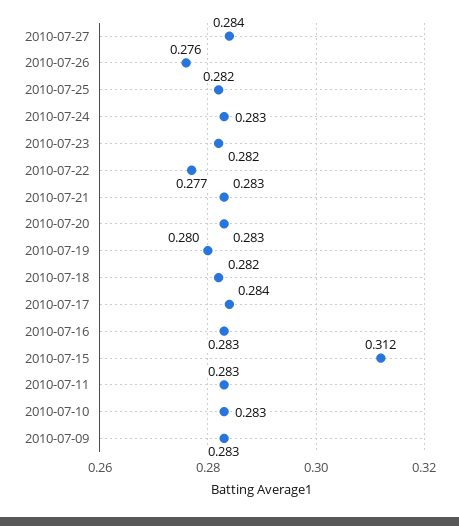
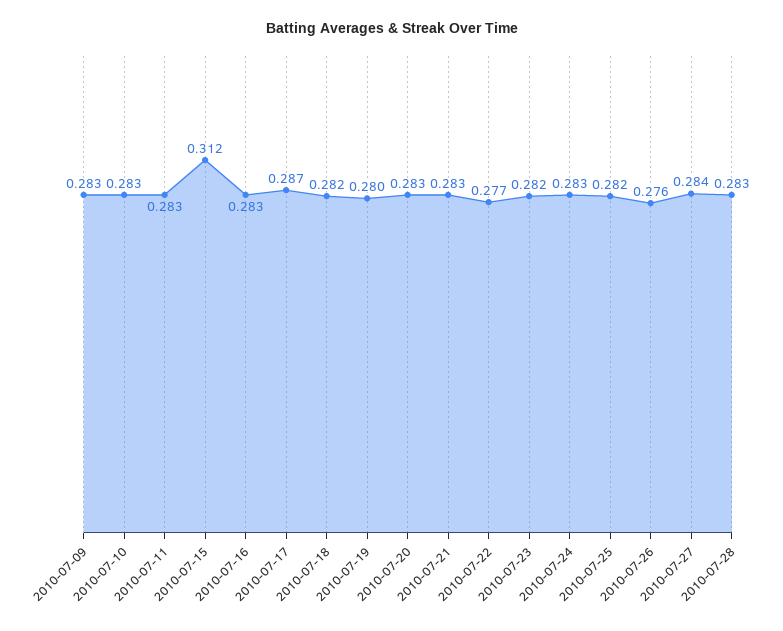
2010-07-17: 0.284 -> 0.287
2010-07-28: none -> 0.283

